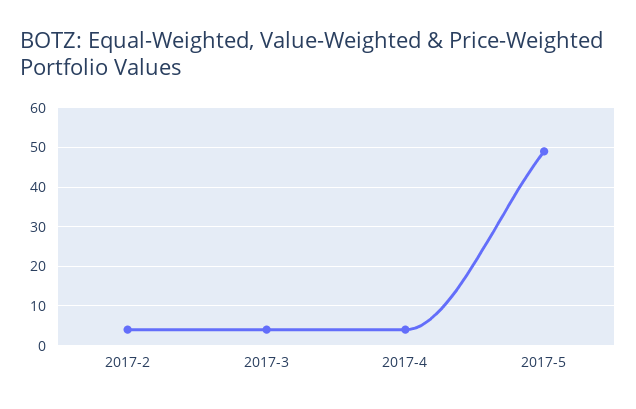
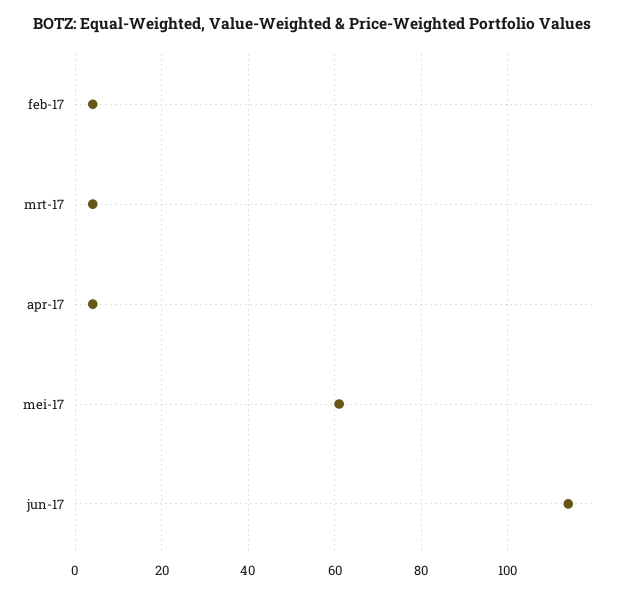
2017-5: 50 -> 60
jun-17: none -> 115

